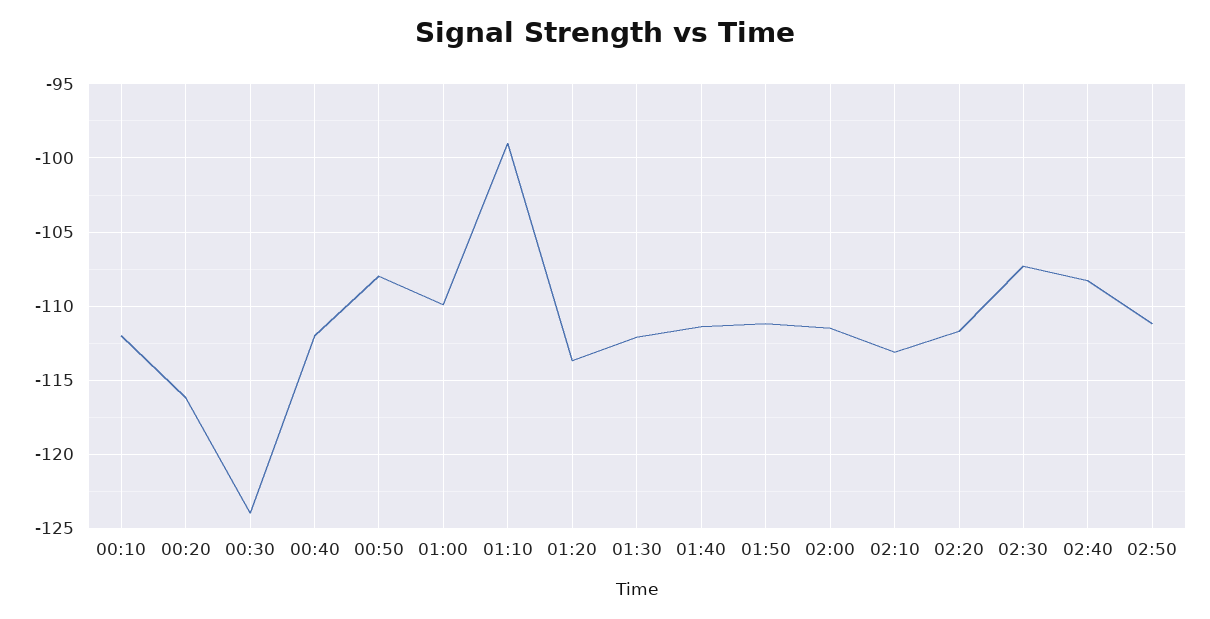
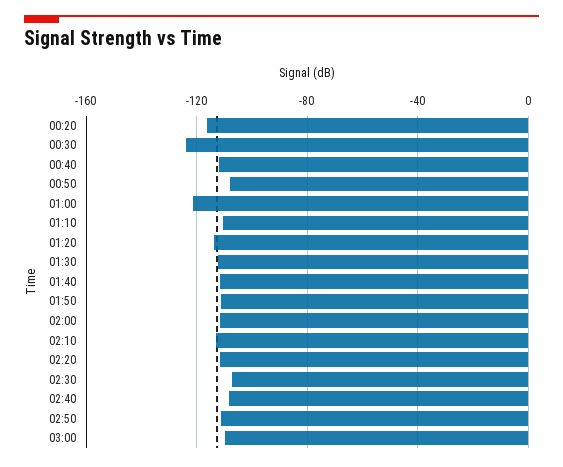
00:10: -112 -> none
01:00: -110 -> -120
01:10: -99 -> -110
03:00: none -> -110

